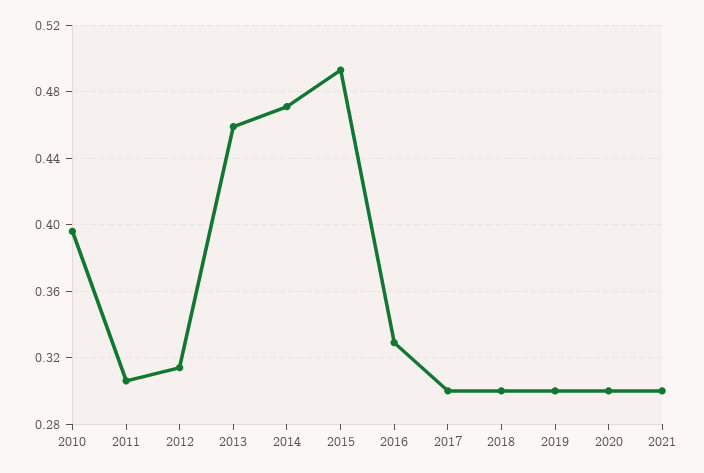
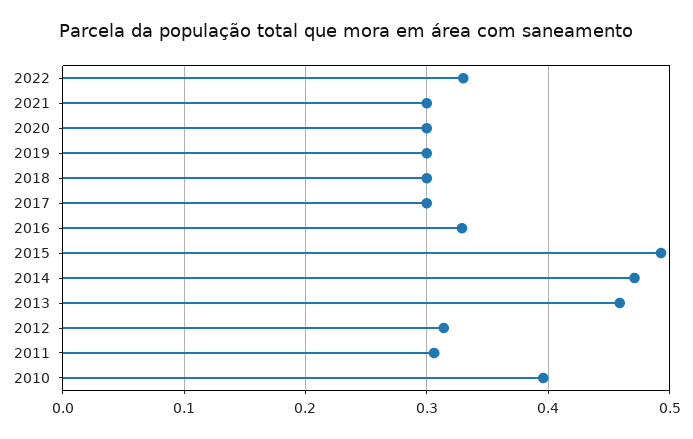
2022: none -> 0.33

